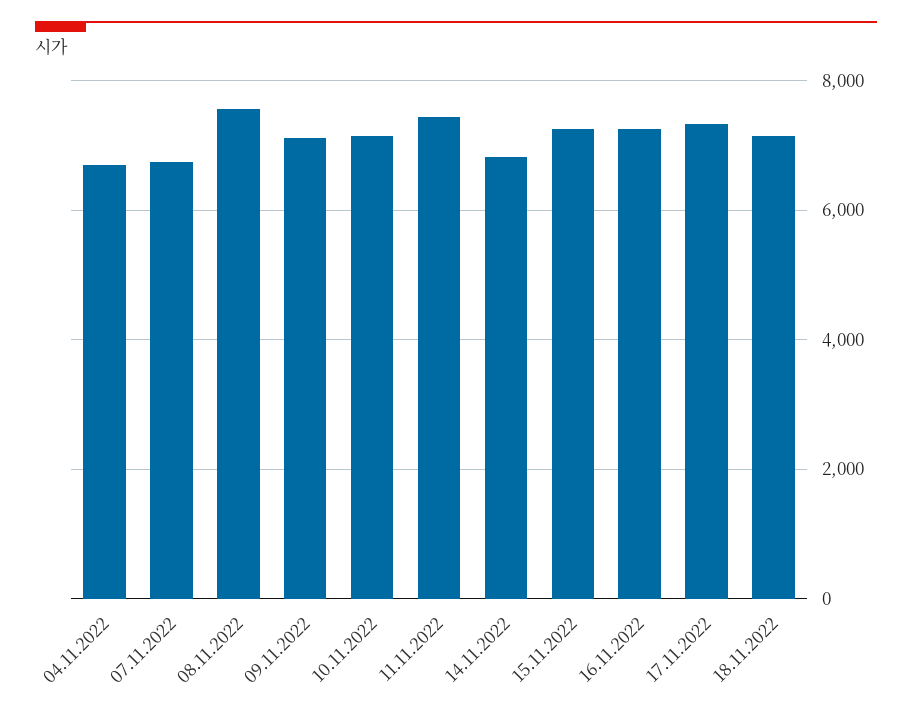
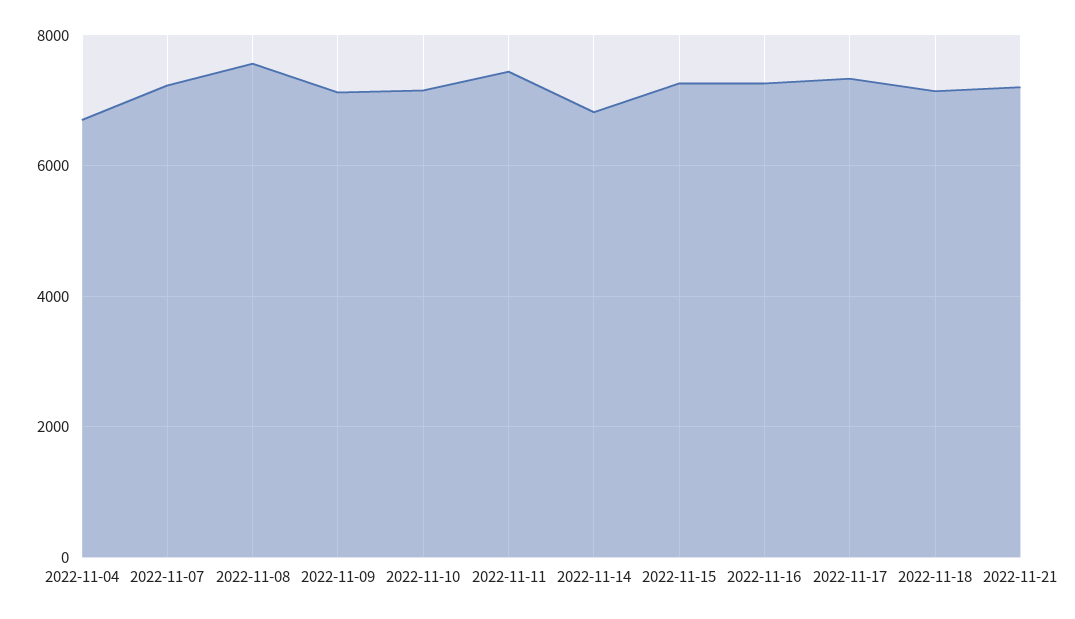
07.11.2022: 6800 -> 7200
2022-11-21: none -> 7200

